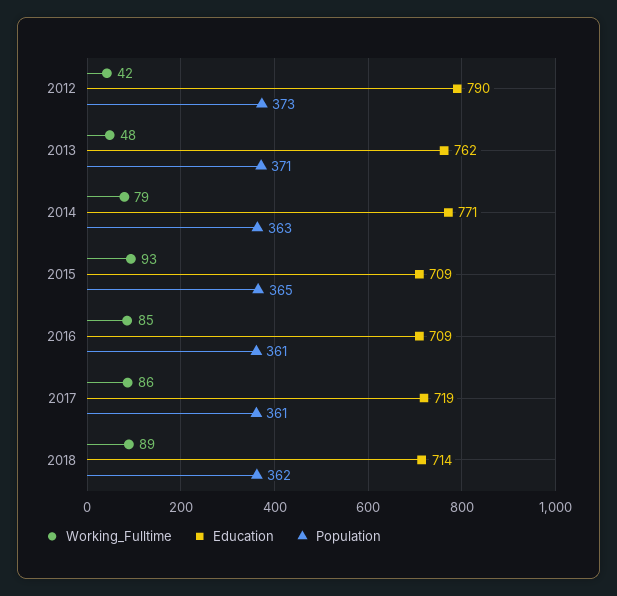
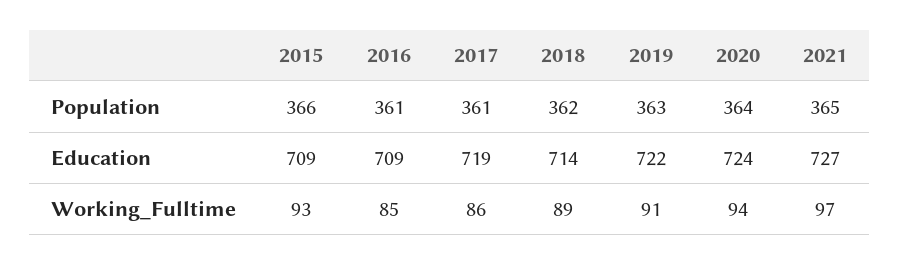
Working_Fulltime, 2012: 42 -> none
Education, 2012: 790 -> none
Population, 2012: 373 -> none
Working_Fulltime, 2013: 48 -> none
Education, 2013: 762 -> none
Population, 2013: 371 -> none
Working_Fulltime, 2014: 79 -> none
Education, 2014: 771 -> none
Population, 2014: 363 -> none
Population, 2015: 365 -> 366
Population, 2019: none -> 363
Population, 2020: none -> 364
Population, 2021: none -> 365
Education, 2019: none -> 722
Education, 2020: none -> 724
Education, 2021: none -> 727
Working_Fulltime, 2019: none -> 91
Working_Fulltime, 2020: none -> 94
Working_Fulltime, 2021: none -> 97

